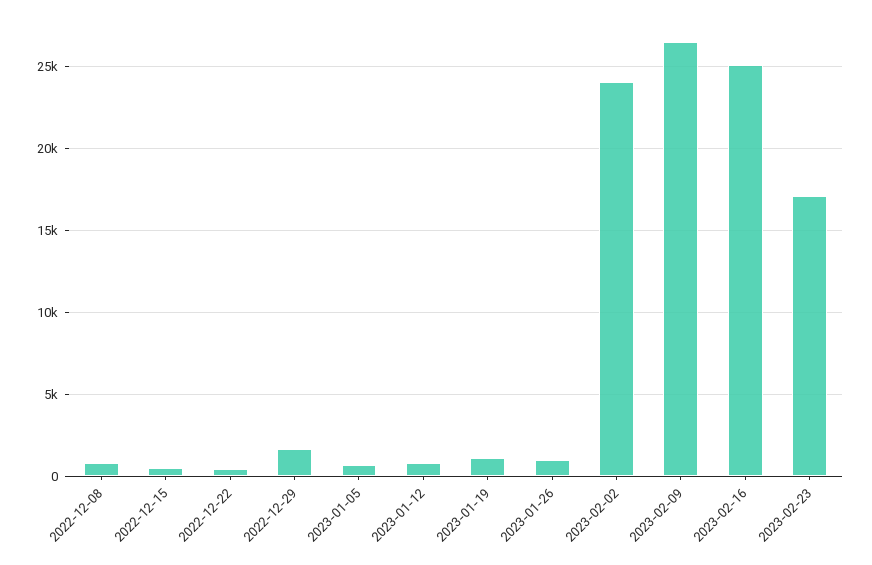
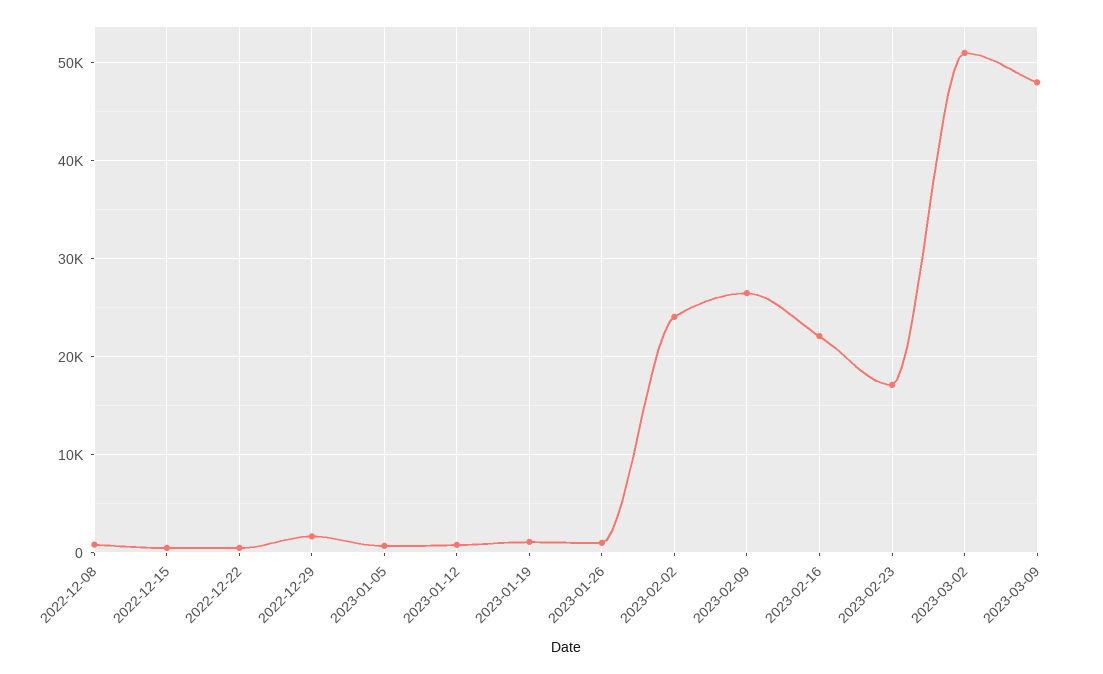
2023-02-16: 25000 -> 22000
2023-03-02: none -> 51000
2023-03-09: none -> 48000

